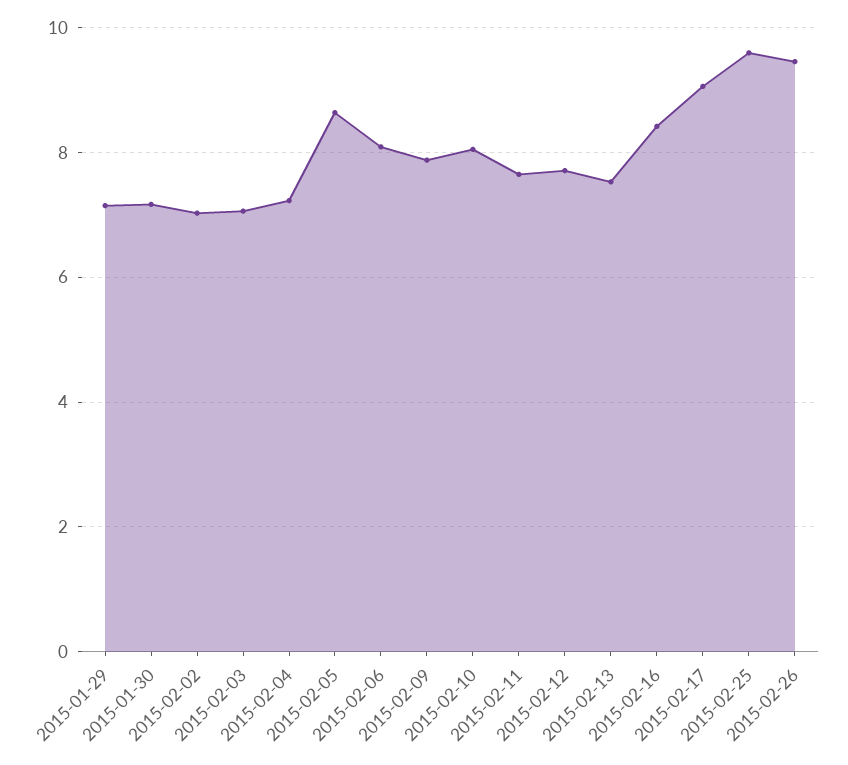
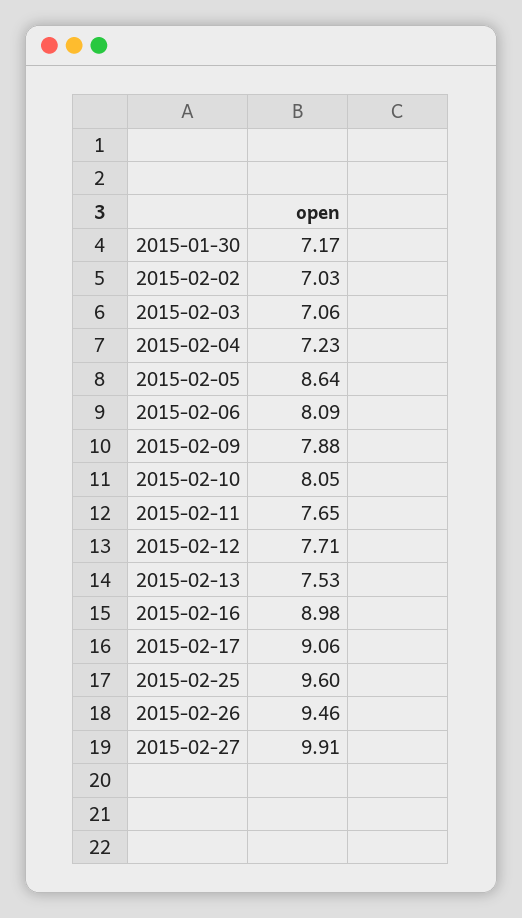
2015-01-29: 7.2 -> none
2015-02-16: 8.4 -> 8.98
2015-02-27: none -> 9.91

